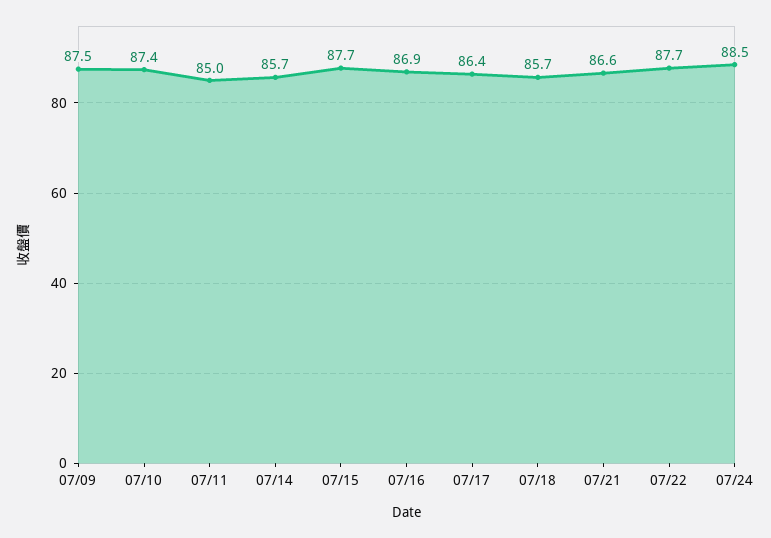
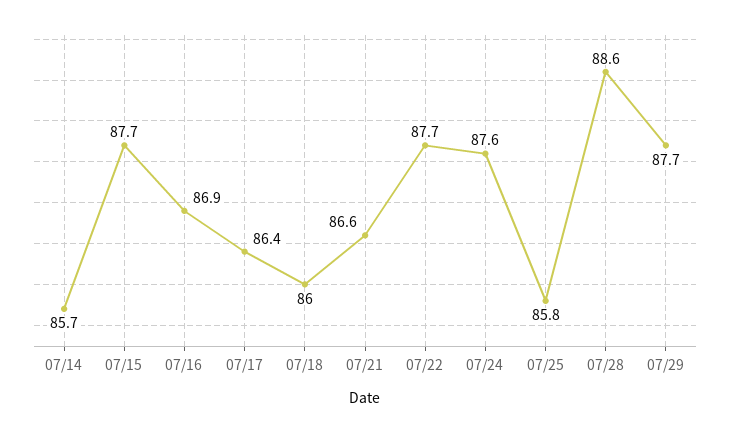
07/09: 87.5 -> none
07/10: 87.4 -> none
07/11: 85 -> none
07/18: 85.7 -> 86
07/24: 88.5 -> 87.6
07/25: none -> 85.8
07/28: none -> 88.6
07/29: none -> 87.7

